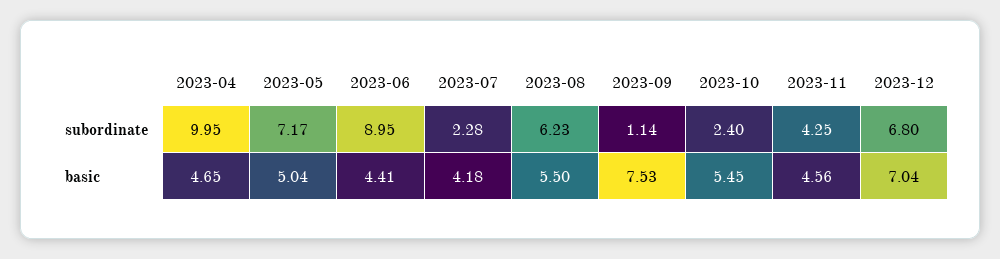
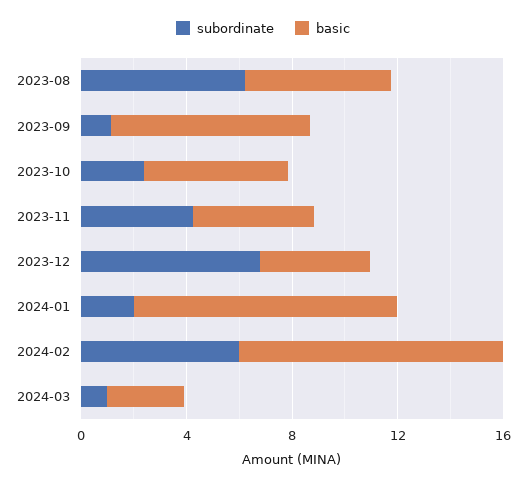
subordinate, 2023-04: 9.95 -> none
subordinate, 2023-05: 7.17 -> none
subordinate, 2023-06: 8.95 -> none
subordinate, 2023-07: 2.28 -> none
basic, 2023-04: 4.65 -> none
basic, 2023-05: 5.04 -> none
basic, 2023-06: 4.41 -> none
basic, 2023-07: 4.18 -> none
basic, 2023-12: 7.04 -> 4
subordinate, 2024-01: none -> 2
basic, 2024-01: none -> 10
subordinate, 2024-02: none -> 6
basic, 2024-02: none -> 10
subordinate, 2024-03: none -> 1
basic, 2024-03: none -> 3

